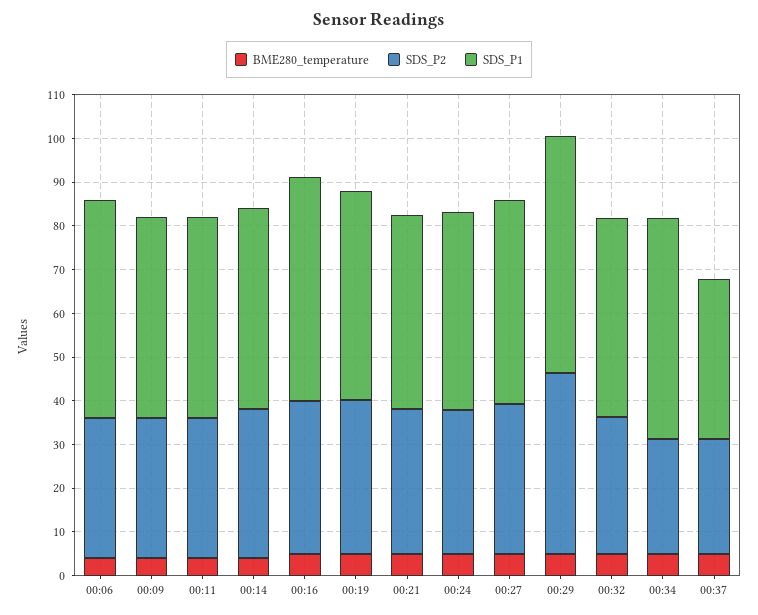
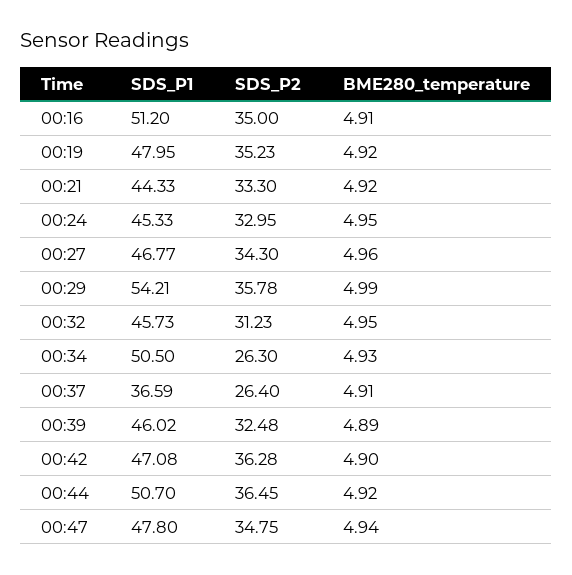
BME280_temperature, 00:06: 4 -> none
SDS_P2, 00:06: 32 -> none
SDS_P1, 00:06: 50 -> none
BME280_temperature, 00:09: 4 -> none
SDS_P2, 00:09: 32 -> none
SDS_P1, 00:09: 46 -> none
BME280_temperature, 00:11: 4 -> none
SDS_P2, 00:11: 32 -> none
SDS_P1, 00:11: 46 -> none
BME280_temperature, 00:14: 4 -> none
SDS_P2, 00:14: 34 -> none
SDS_P1, 00:14: 46 -> none
SDS_P2, 00:29: 42 -> 35.78
SDS_P1, 00:39: none -> 46.02
SDS_P2, 00:39: none -> 32.48
BME280_temperature, 00:39: none -> 4.89
SDS_P1, 00:42: none -> 47.08
SDS_P2, 00:42: none -> 36.28
BME280_temperature, 00:42: none -> 4.9
SDS_P1, 00:44: none -> 50.7
SDS_P2, 00:44: none -> 36.45
BME280_temperature, 00:44: none -> 4.92
SDS_P1, 00:47: none -> 47.8
SDS_P2, 00:47: none -> 34.75
BME280_temperature, 00:47: none -> 4.94

